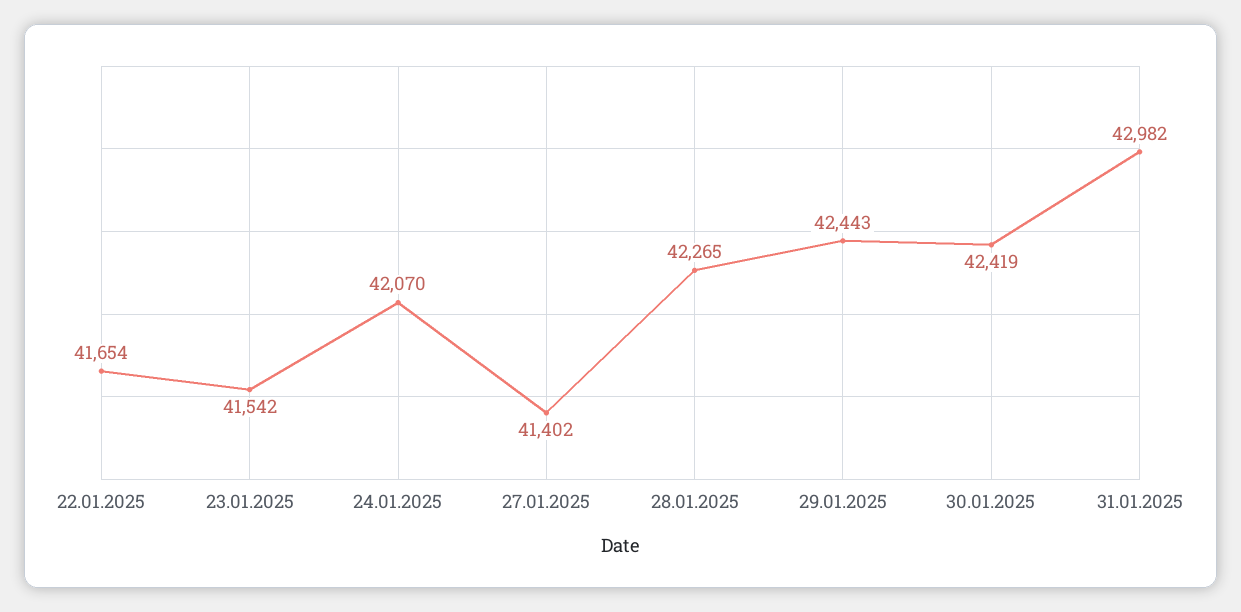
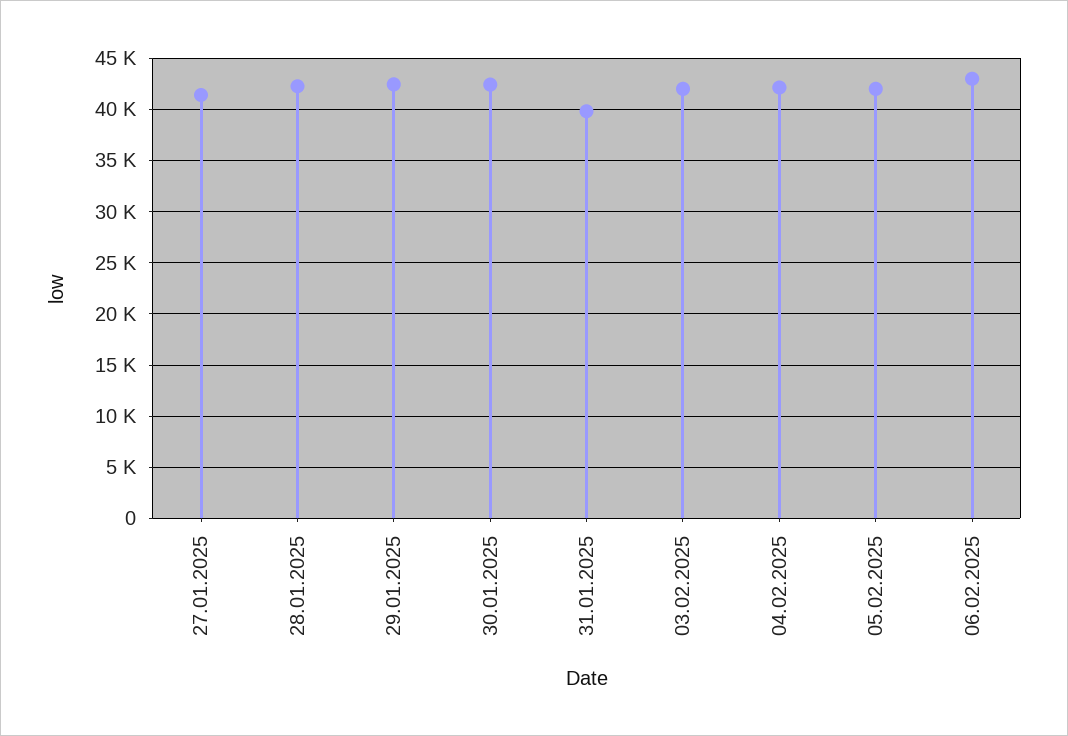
22.01.2025: 41654 -> none
23.01.2025: 41542 -> none
24.01.2025: 42070 -> none
31.01.2025: 42982 -> 40000
03.02.2025: none -> 42000
04.02.2025: none -> 42000
05.02.2025: none -> 42000
06.02.2025: none -> 43000

